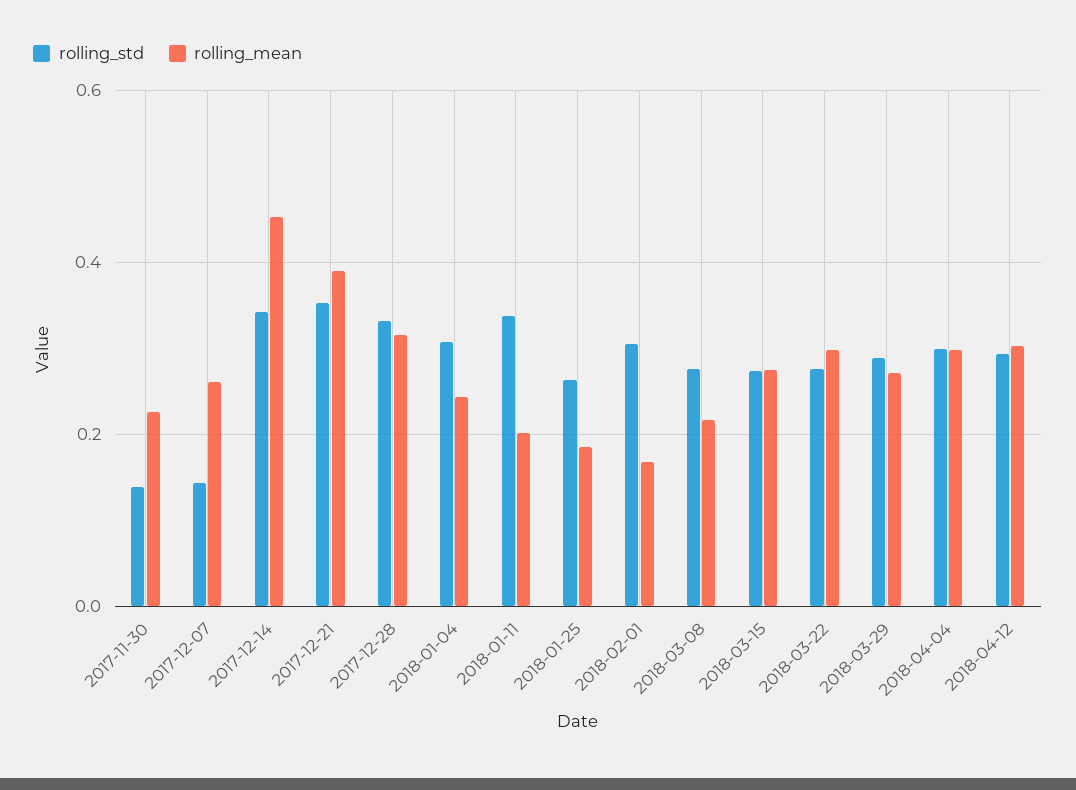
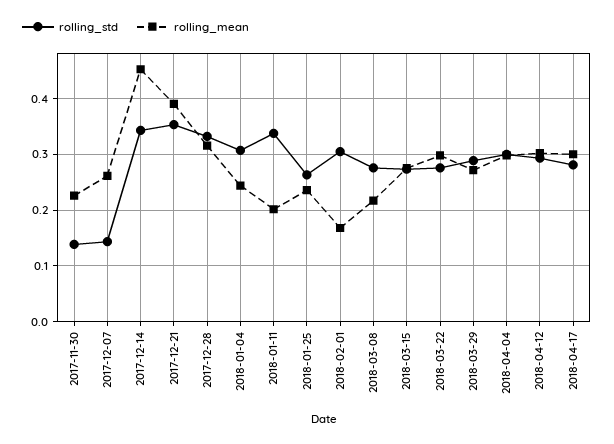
rolling_mean, 2018-01-25: 0.18 -> 0.24
rolling_std, 2018-04-17: none -> 0.28
rolling_mean, 2018-04-17: none -> 0.3

